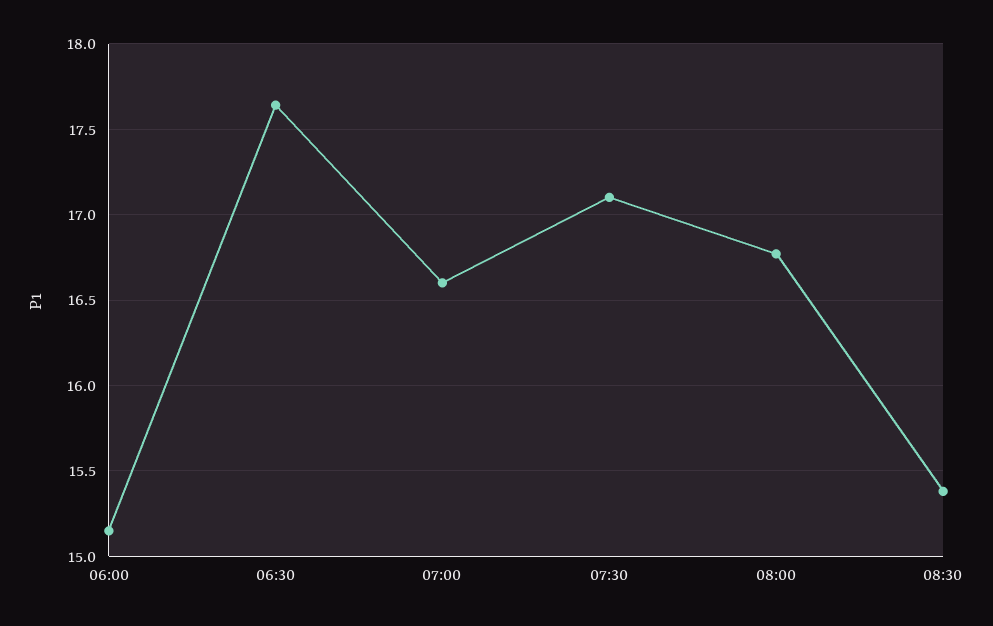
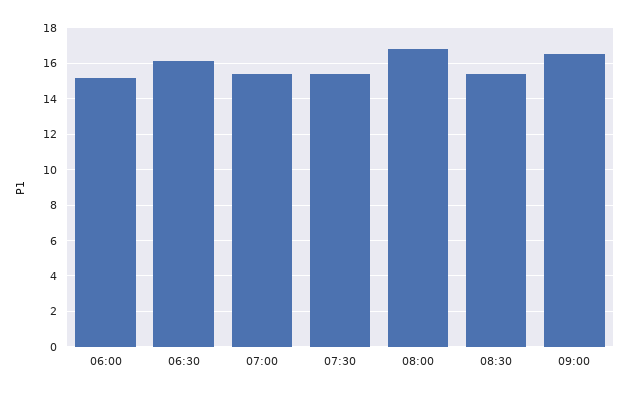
06:30: 17.65 -> 16
07:00: 16.6 -> 15.5
07:30: 17.1 -> 15.5
09:00: none -> 16.5

